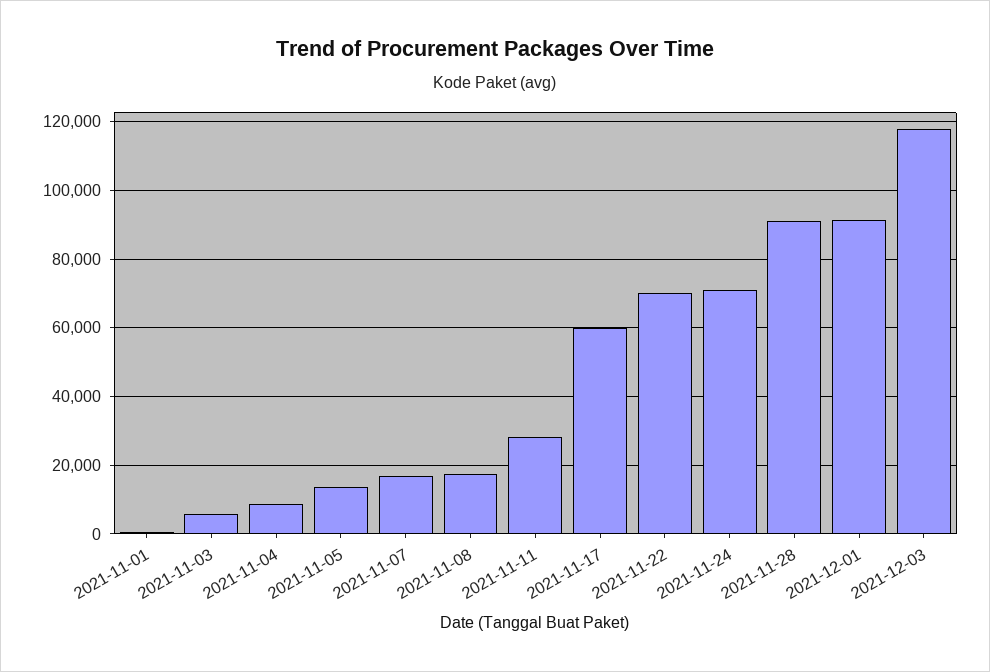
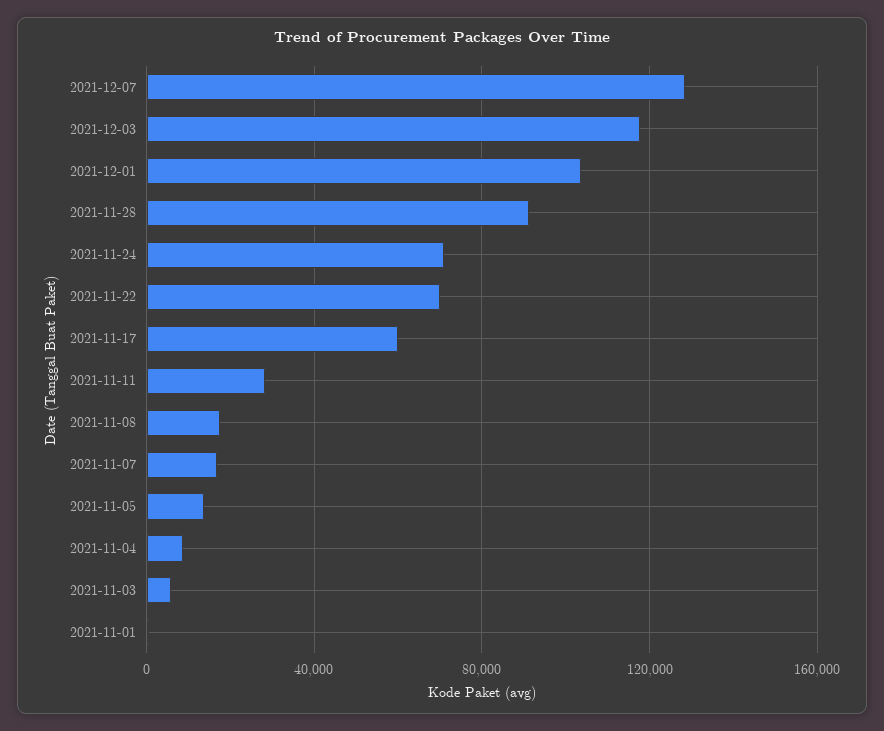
2021-12-01: 92000 -> 105000
2021-12-07: none -> 130000

